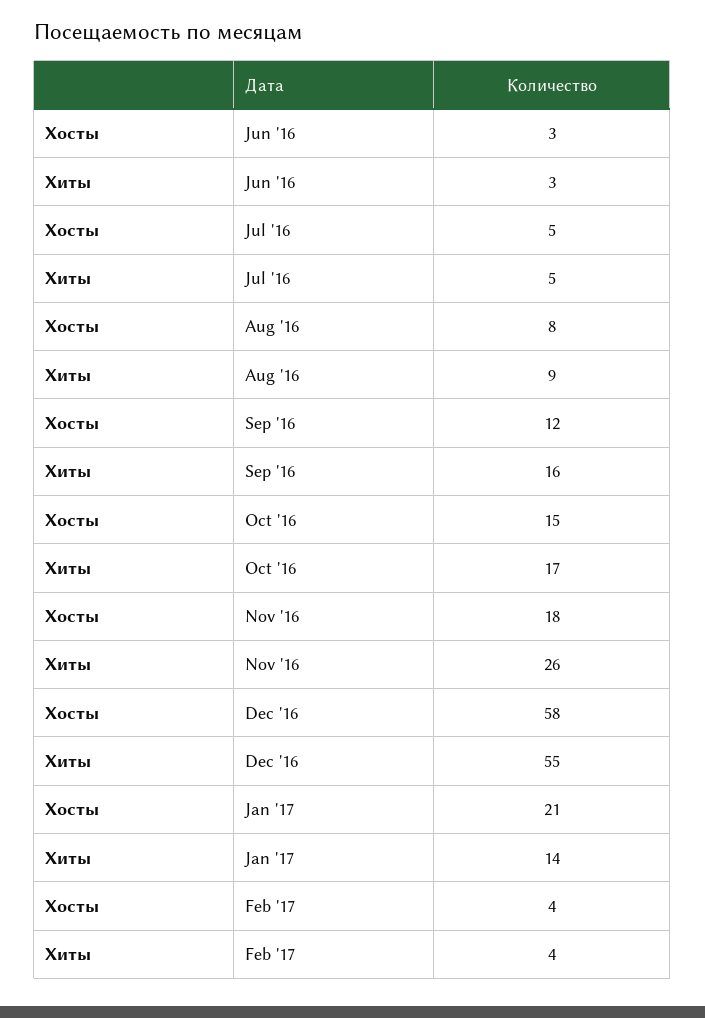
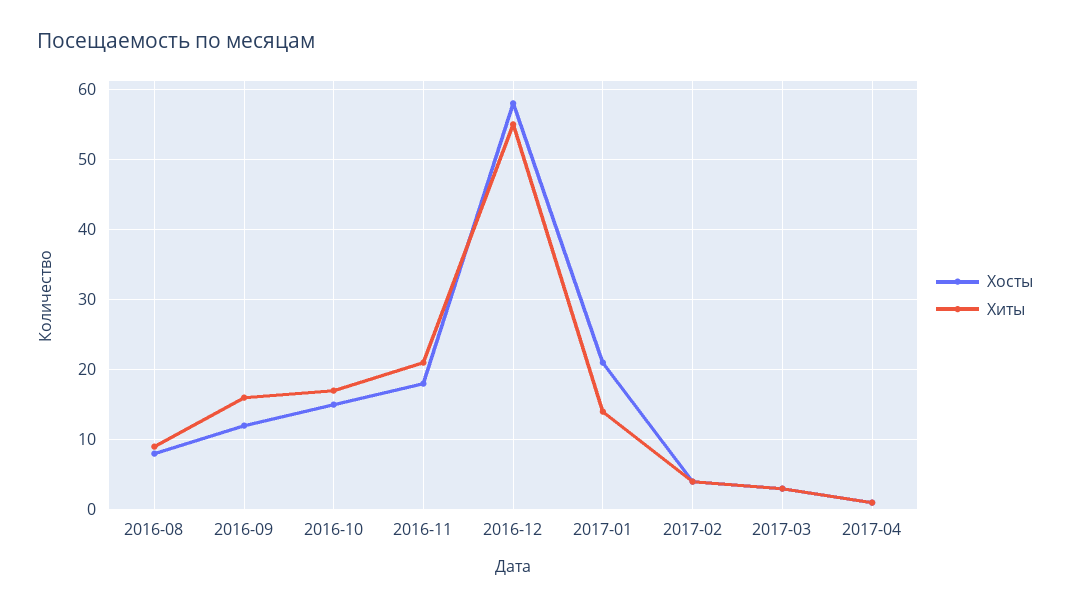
Хосты, Jun '16: 3 -> none
Хиты, Jun '16: 3 -> none
Хосты, Jul '16: 5 -> none
Хиты, Jul '16: 5 -> none
Хиты, Nov '16: 26 -> 21
Хосты, 2017-03: none -> 3
Хиты, 2017-03: none -> 3
Хосты, 2017-04: none -> 1
Хиты, 2017-04: none -> 1

